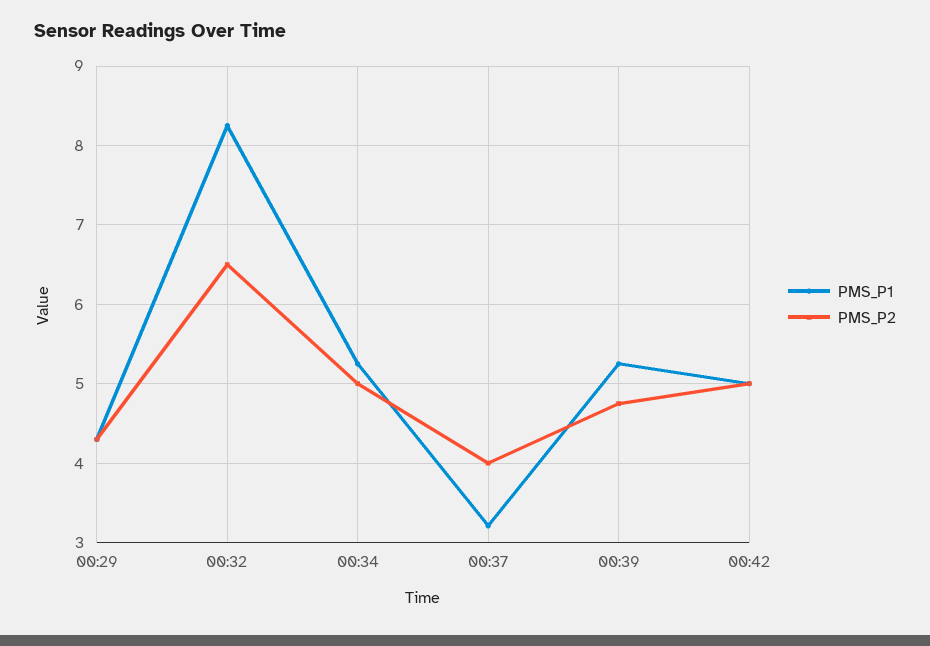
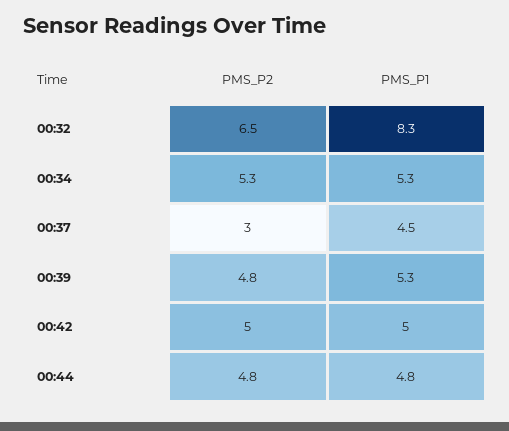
PMS_P1, 00:29: 4.3 -> none
PMS_P2, 00:29: 4.3 -> none
PMS_P2, 00:34: 5 -> 5.3
PMS_P1, 00:37: 3.2 -> 4.5
PMS_P2, 00:37: 4 -> 3
PMS_P2, 00:44: none -> 4.8
PMS_P1, 00:44: none -> 4.8

